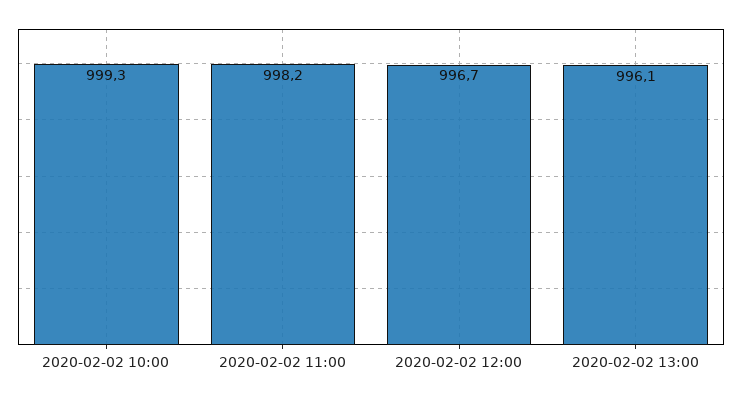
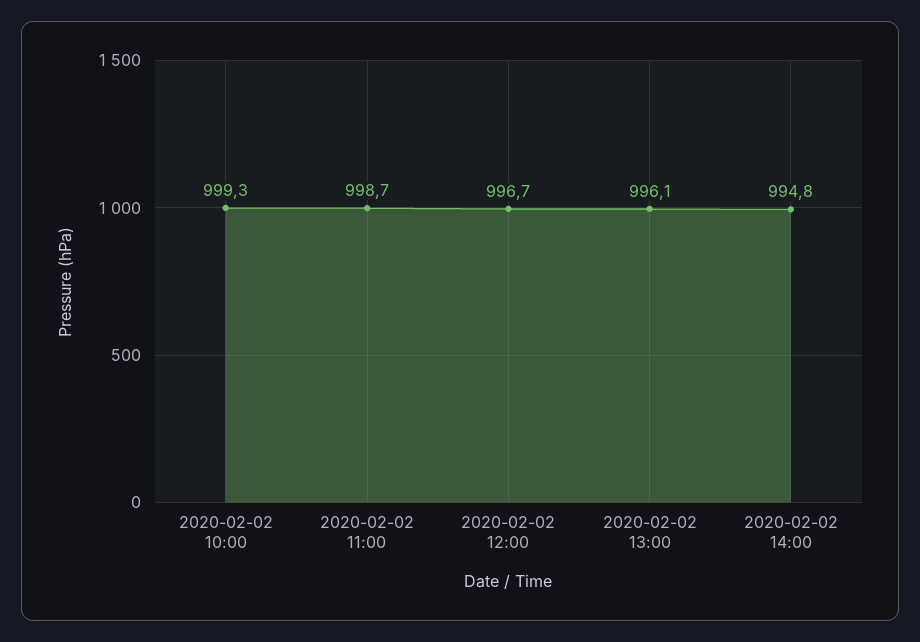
2020-02-02 11:00: 998.2 -> 998.7
2020-02-02 14:00: none -> 994.8

